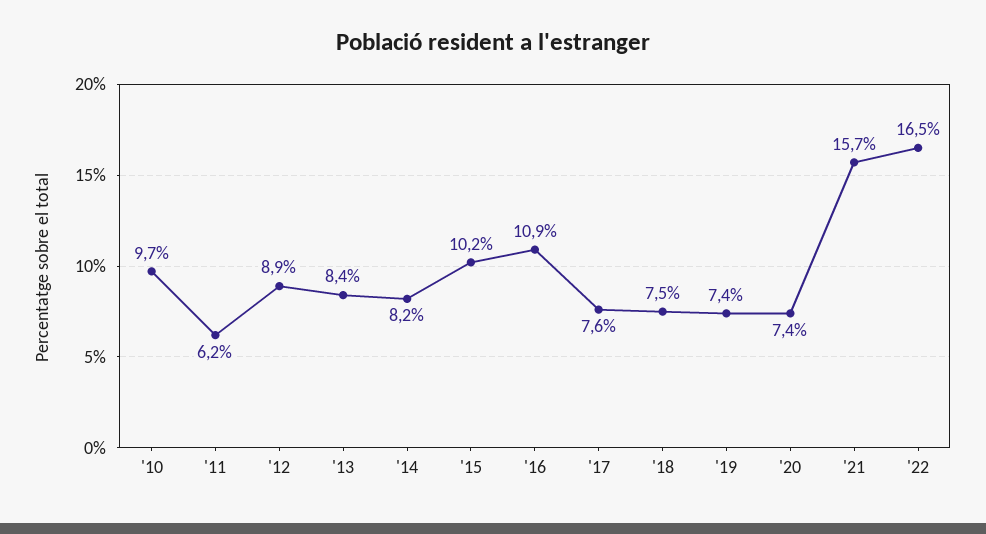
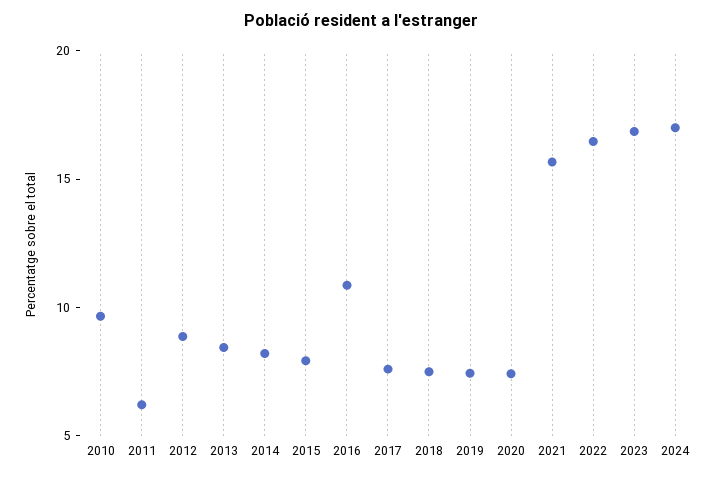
'15: 10.2 -> 8
2023: none -> 17
2024: none -> 17

